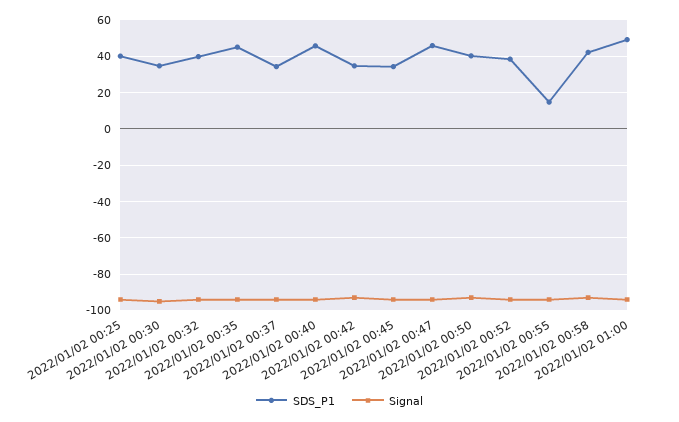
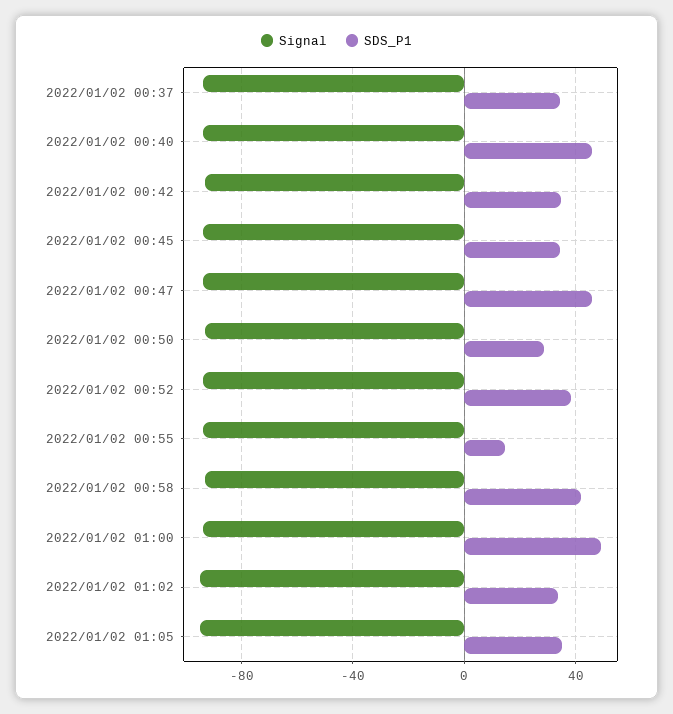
SDS_P1, 2022/01/02 00:25: 40 -> none
Signal, 2022/01/02 00:25: -95 -> none
SDS_P1, 2022/01/02 00:30: 35 -> none
Signal, 2022/01/02 00:30: -95 -> none
SDS_P1, 2022/01/02 00:32: 40 -> none
Signal, 2022/01/02 00:32: -95 -> none
SDS_P1, 2022/01/02 00:35: 45 -> none
Signal, 2022/01/02 00:35: -95 -> none
SDS_P1, 2022/01/02 00:50: 40 -> 30
Signal, 2022/01/02 01:02: none -> -95
SDS_P1, 2022/01/02 01:02: none -> 35
Signal, 2022/01/02 01:05: none -> -95
SDS_P1, 2022/01/02 01:05: none -> 35

